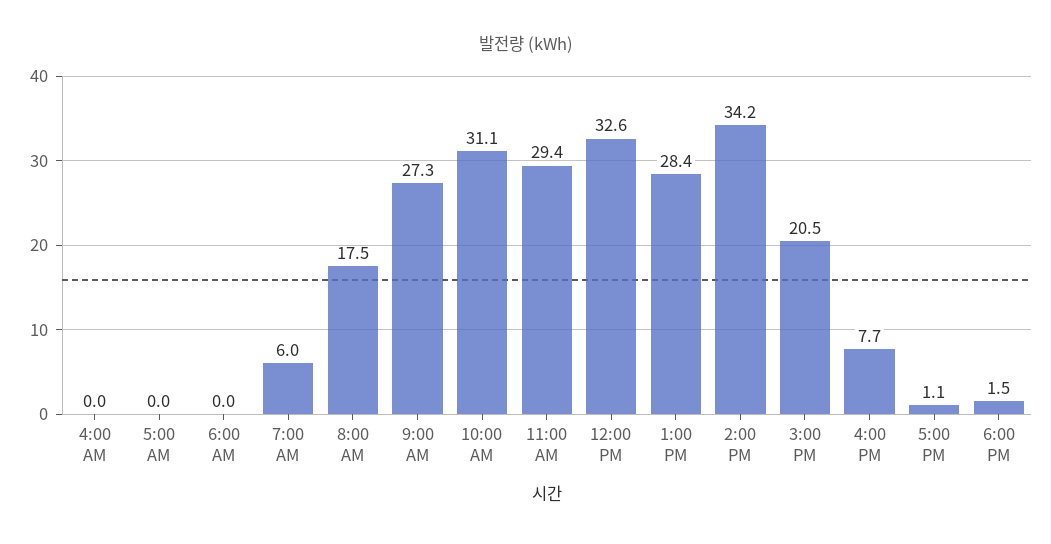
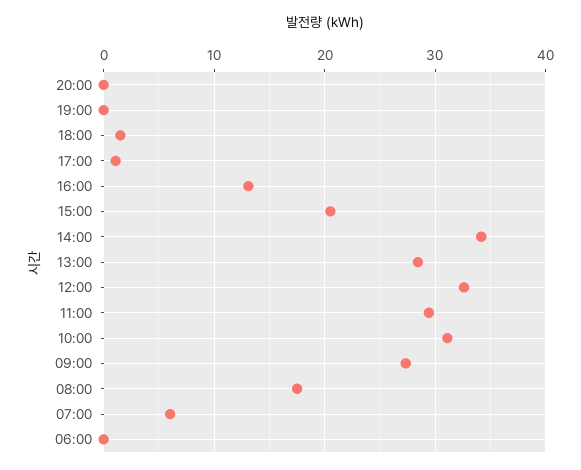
4:00 AM: 0 -> none
5:00 AM: 0 -> none
4:00 PM: 7.7 -> 13
20:00: none -> 0
19:00: none -> 0

